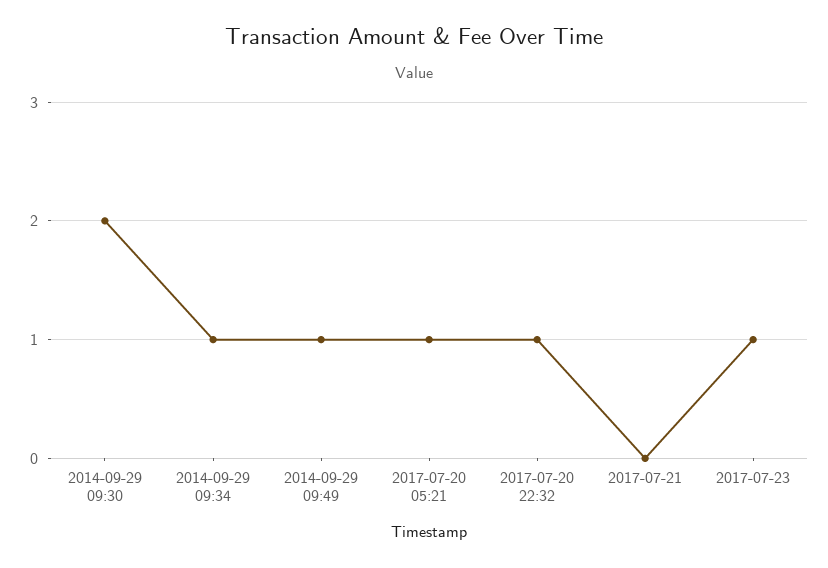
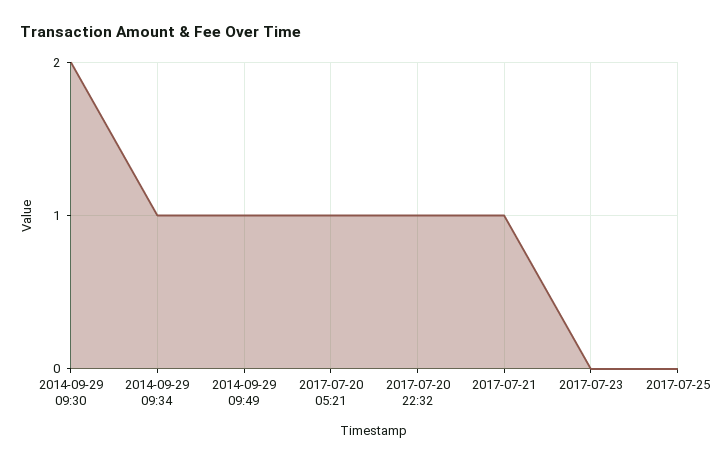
2017-07-21: 0 -> 1
2017-07-23: 1 -> 0
2017-07-25: none -> 0

